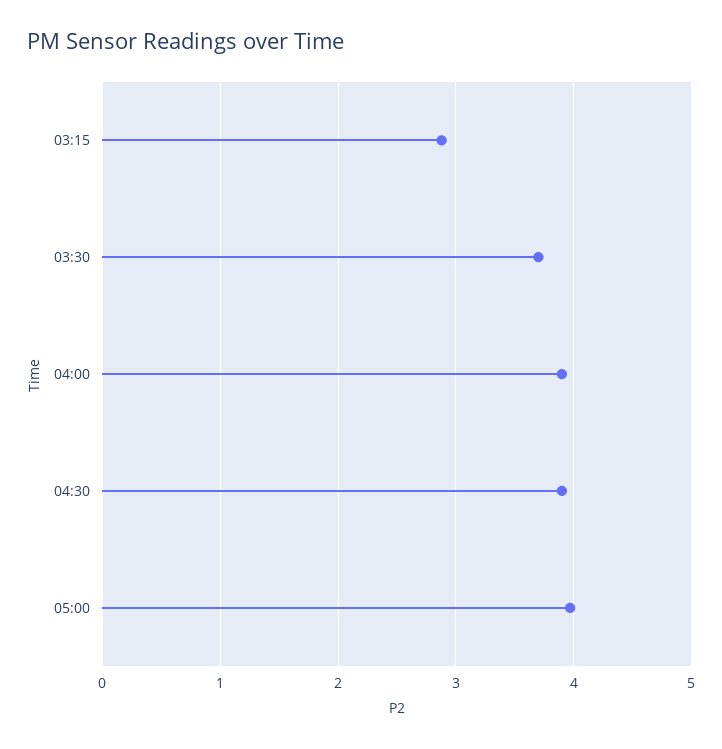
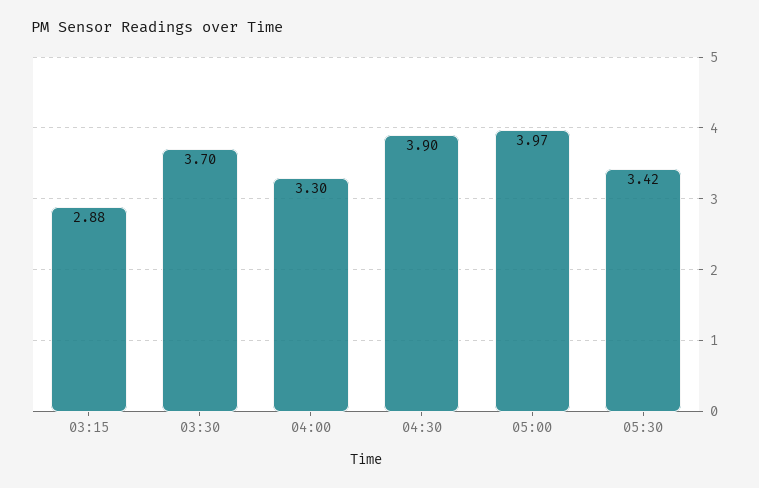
04:00: 3.9 -> 3.3
05:30: none -> 3.42

